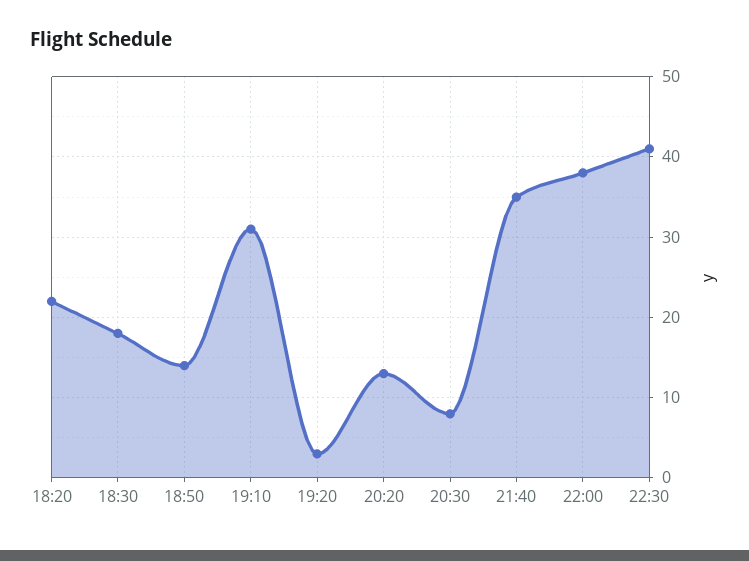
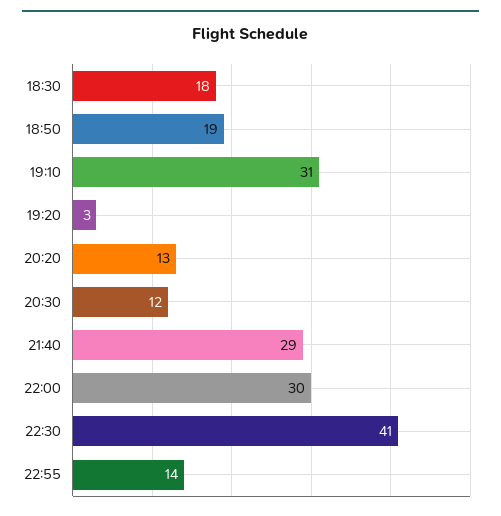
18:20: 22 -> none
18:50: 14 -> 19
20:30: 8 -> 12
21:40: 35 -> 29
22:00: 38 -> 30
22:55: none -> 14

